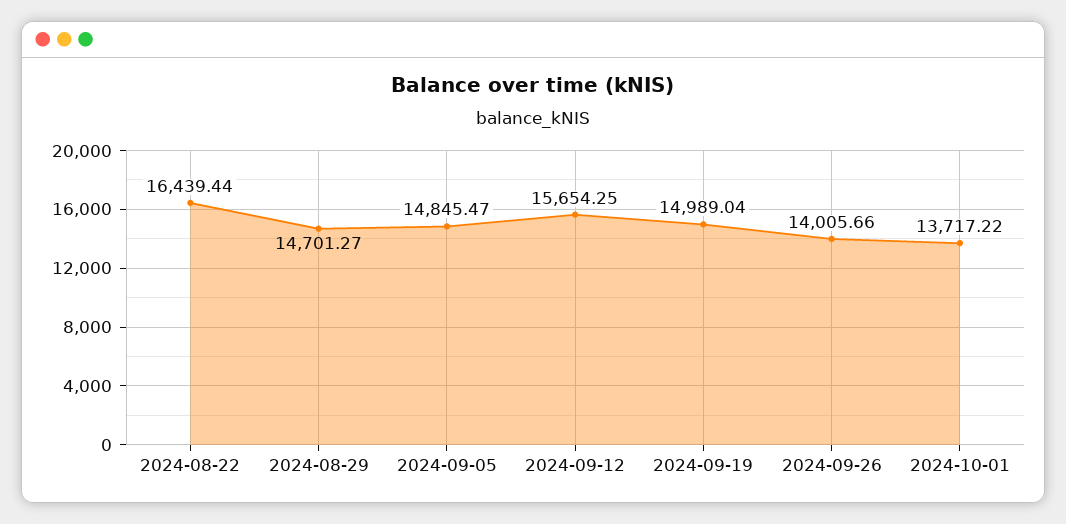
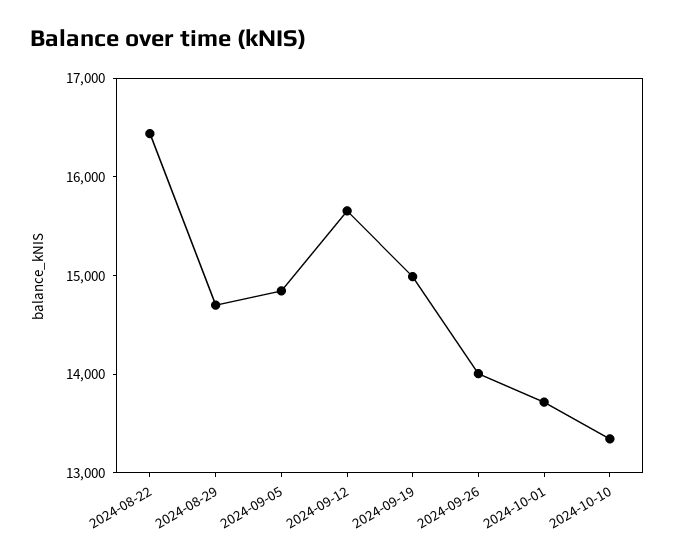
2024-10-10: none -> 13400

